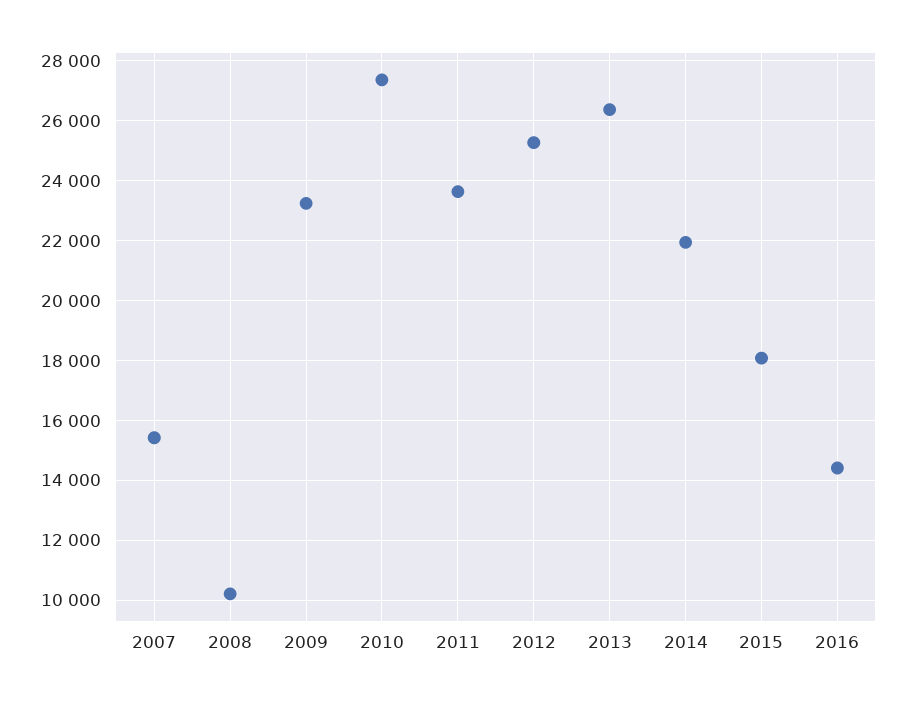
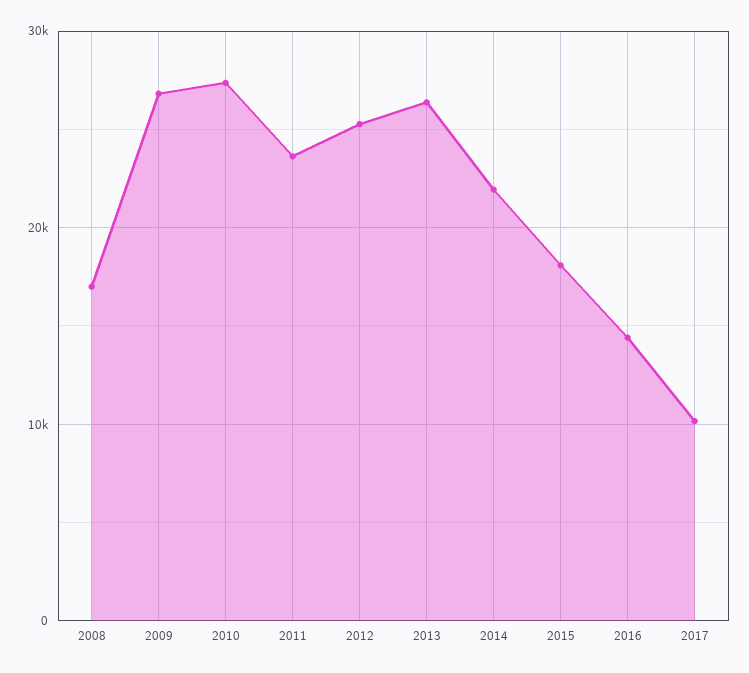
2007: 15500 -> none
2008: 10250 -> 17000
2009: 23250 -> 27000
2017: none -> 10000

